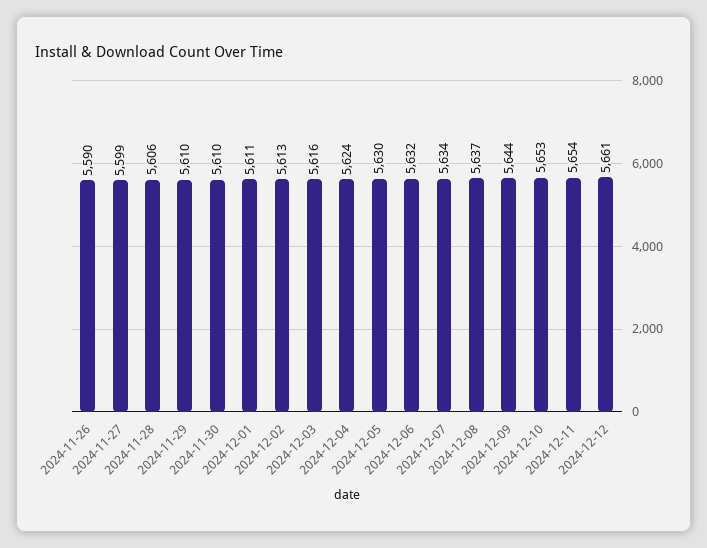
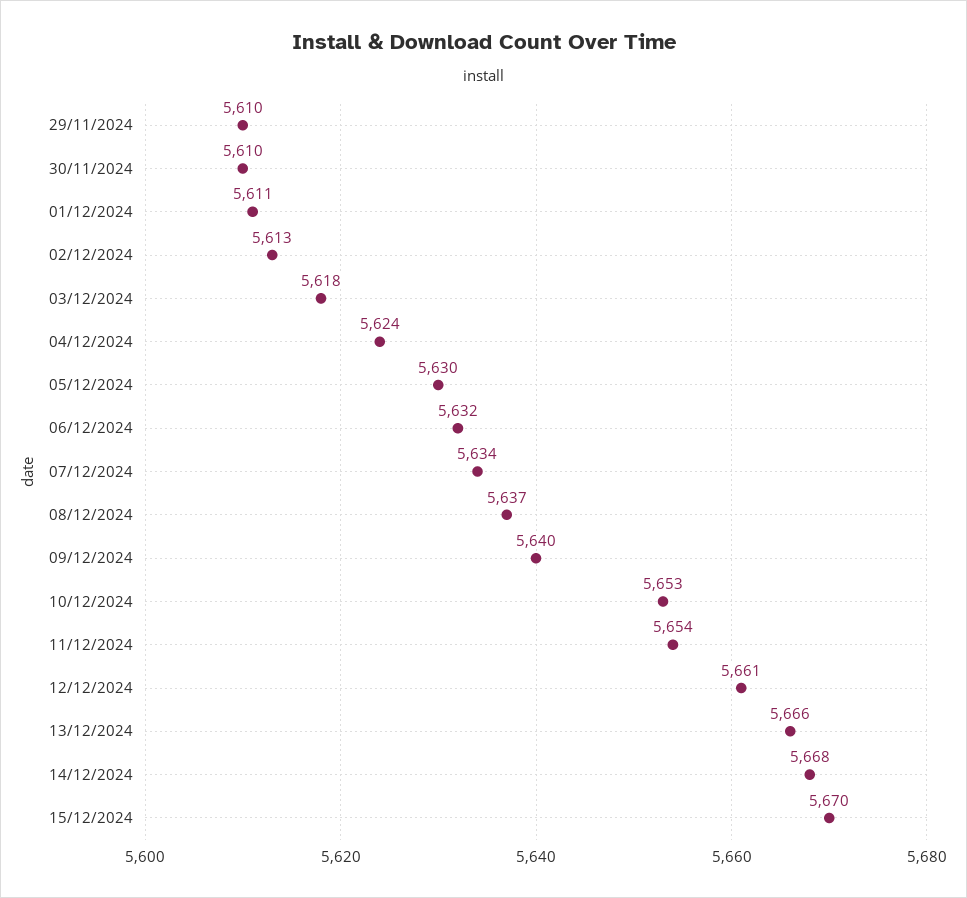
2024-11-26: 5590 -> none
2024-11-27: 5599 -> none
2024-11-28: 5606 -> none
2024-12-03: 5616 -> 5618
2024-12-09: 5644 -> 5640
13/12/2024: none -> 5666
14/12/2024: none -> 5668
15/12/2024: none -> 5670

